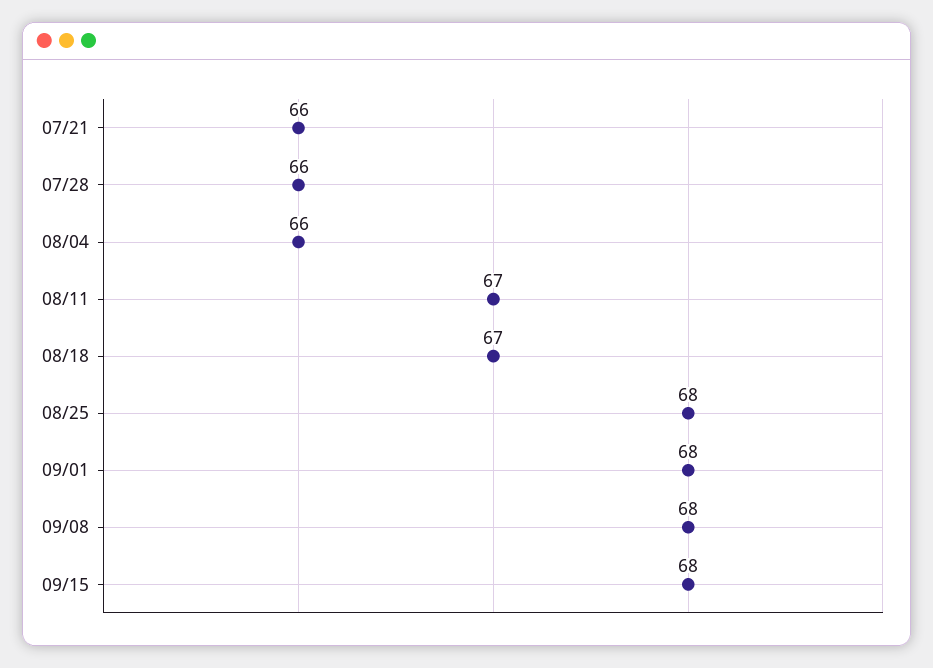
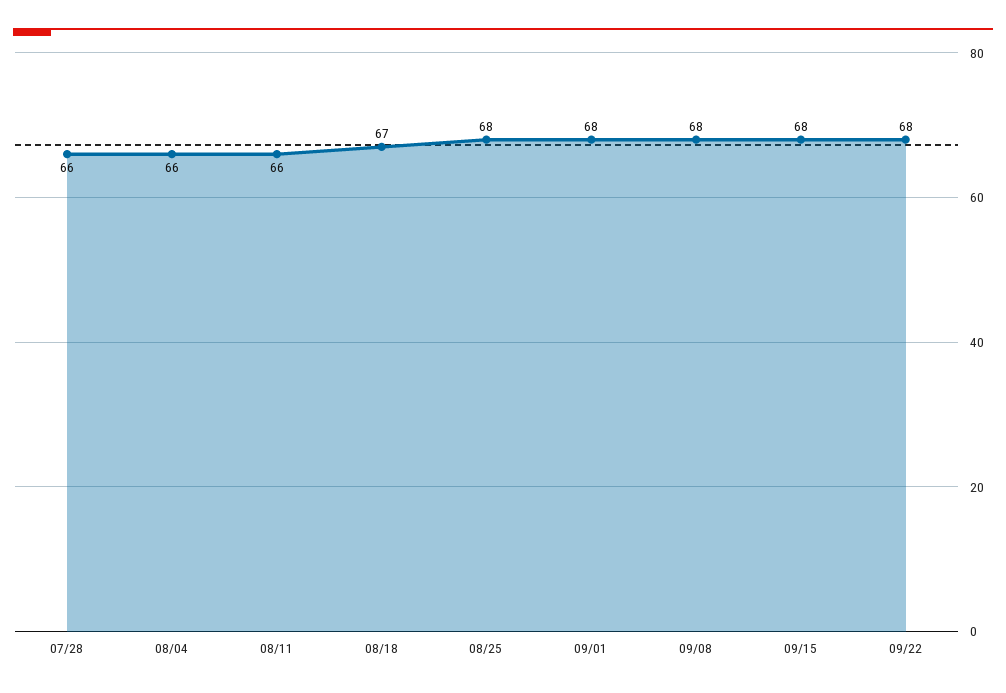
07/21: 66 -> none
08/11: 67 -> 66
09/22: none -> 68

